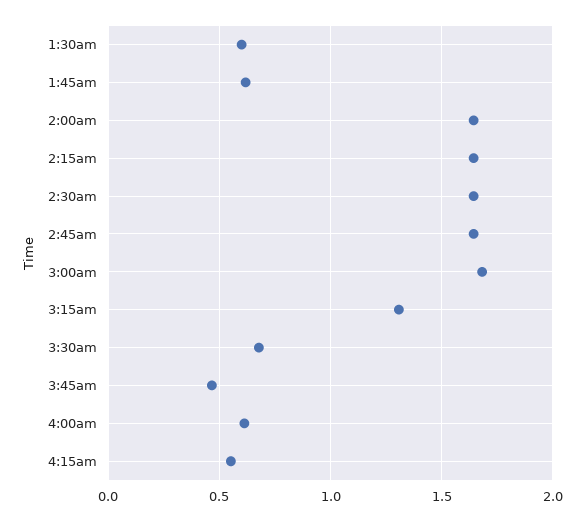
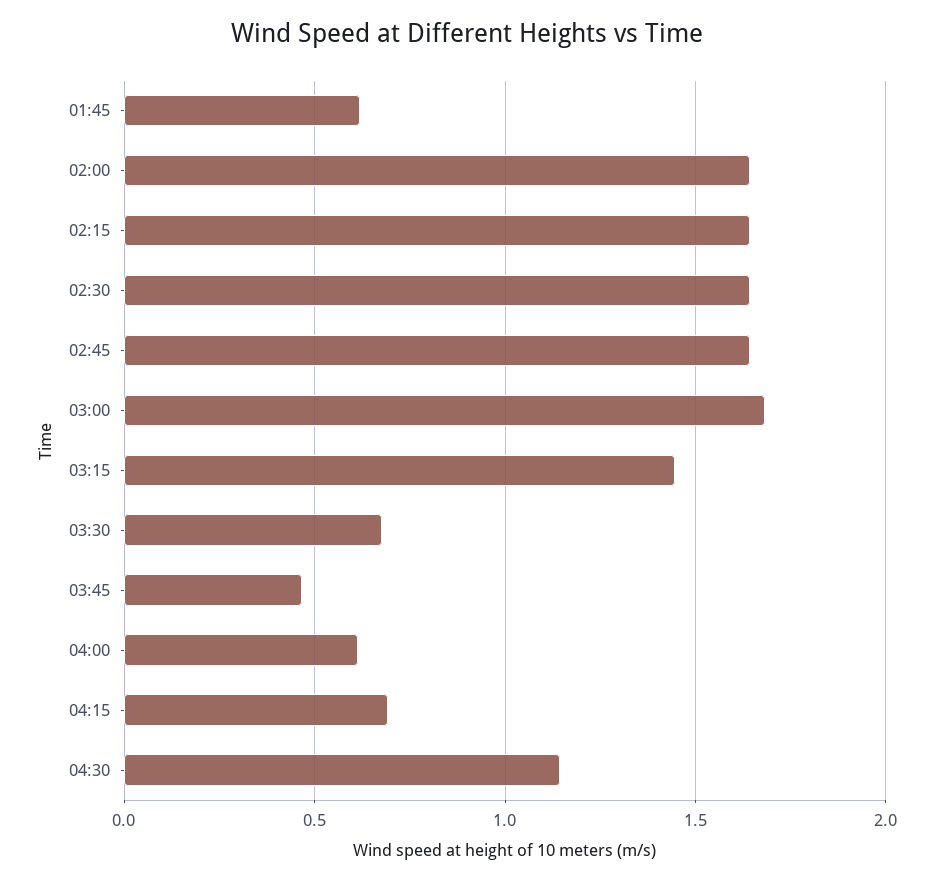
1:30am: 0.6 -> none
3:15am: 1.3 -> 1.45
4:15am: 0.55 -> 0.7
04:30: none -> 1.15

